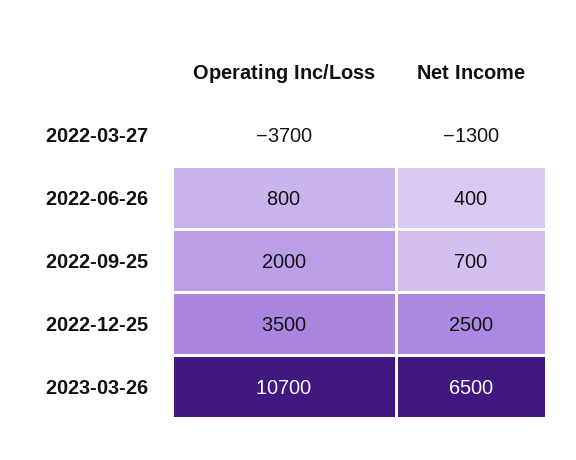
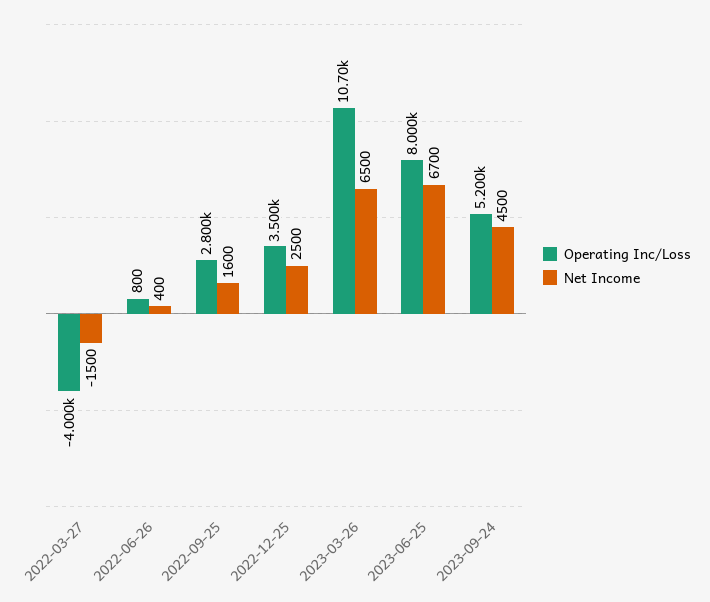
Operating Inc/Loss, 2022-03-27: -3700 -> -4000
Net Income, 2022-03-27: -1300 -> -1500
Operating Inc/Loss, 2022-09-25: 2000 -> 2800
Net Income, 2022-09-25: 700 -> 1600
Operating Inc/Loss, 2023-06-25: none -> 8000
Net Income, 2023-06-25: none -> 6700
Operating Inc/Loss, 2023-09-24: none -> 5200
Net Income, 2023-09-24: none -> 4500

